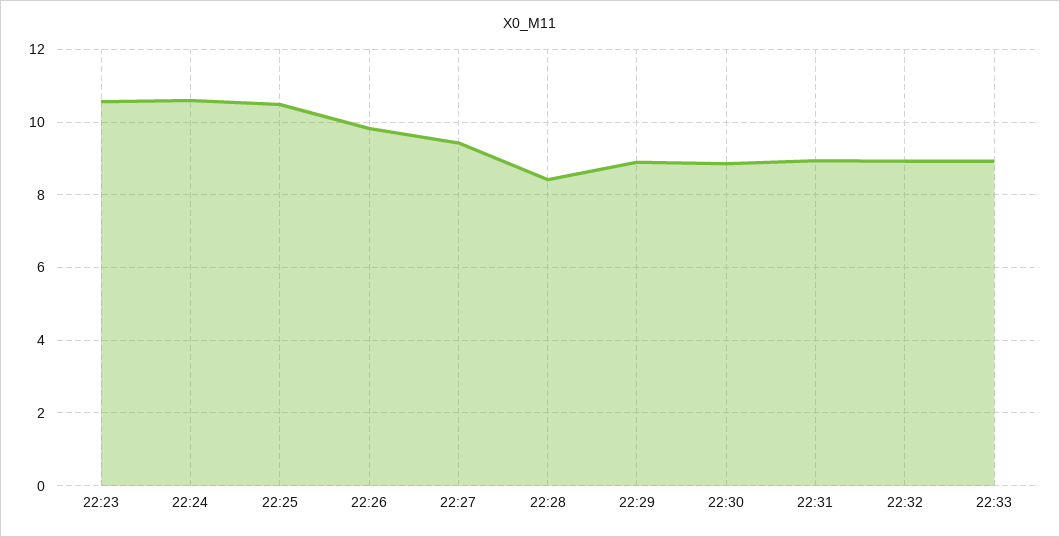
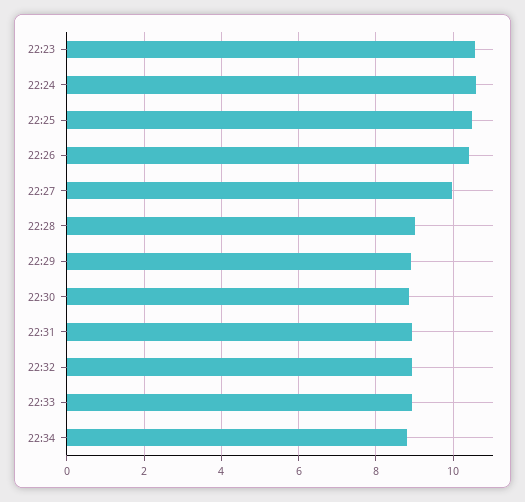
22:26: 9.8 -> 10.4
22:27: 9.4 -> 10
22:28: 8.4 -> 9
22:34: none -> 8.8

